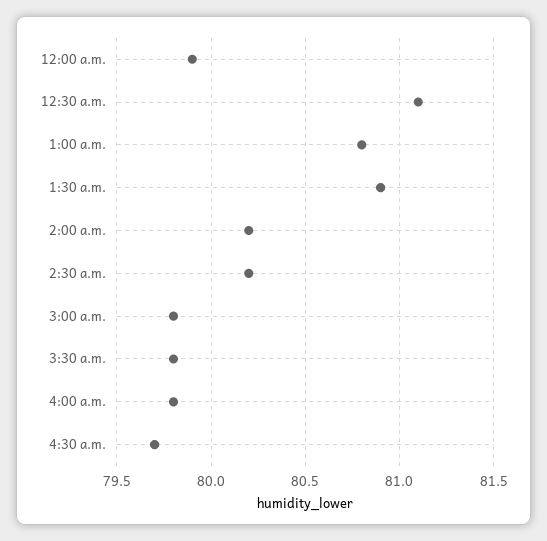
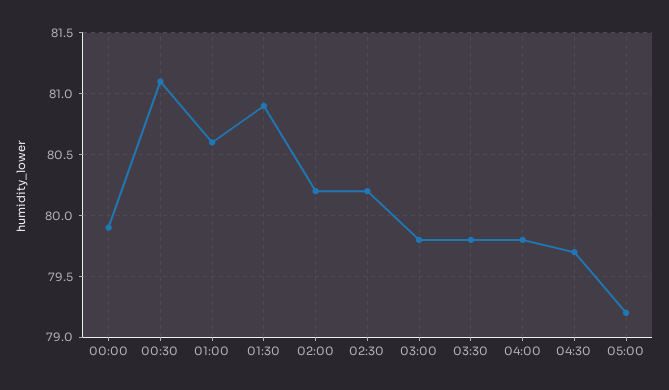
1:00 a.m.: 80.8 -> 80.6
05:00: none -> 79.2

